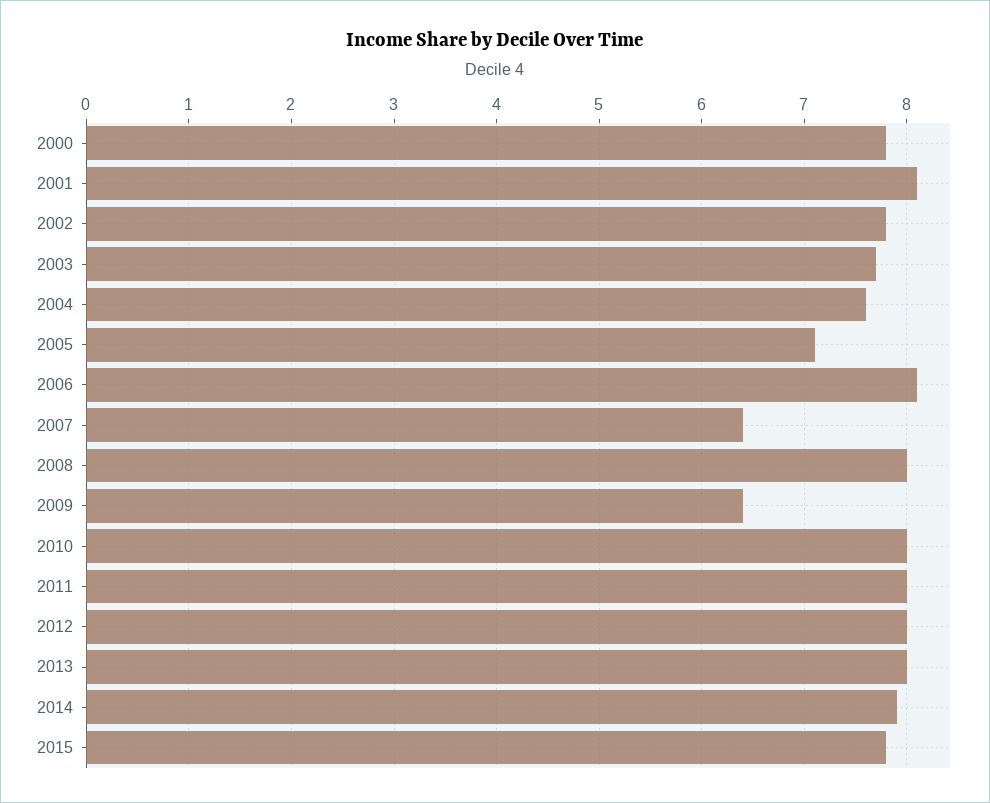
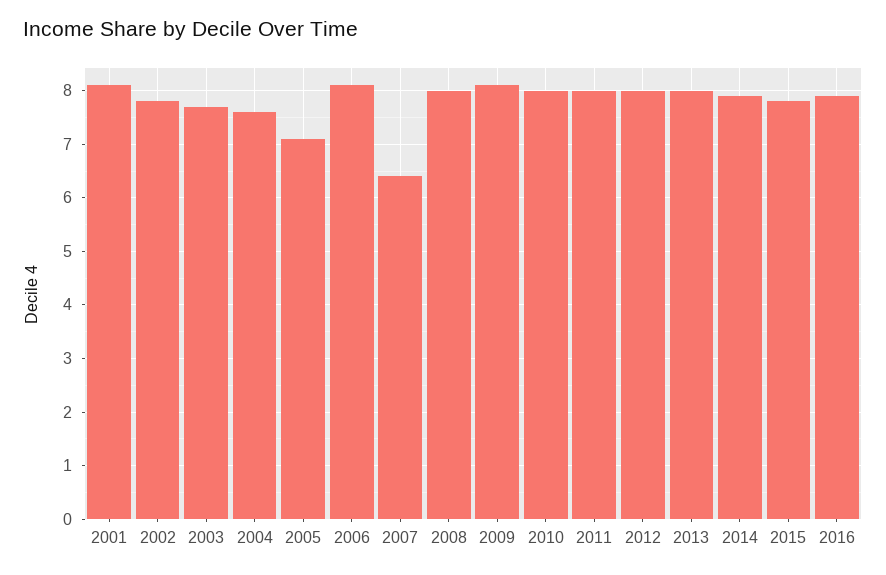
2000: 7.8 -> none
2009: 6.4 -> 8
2016: none -> 8

